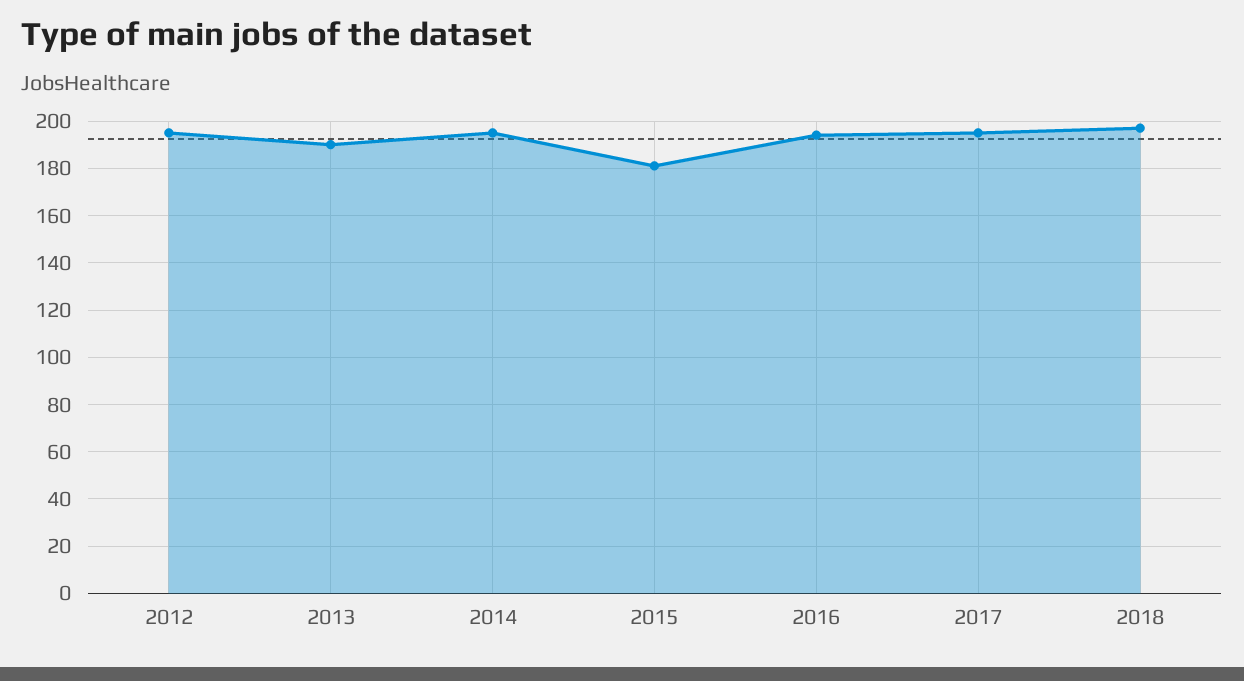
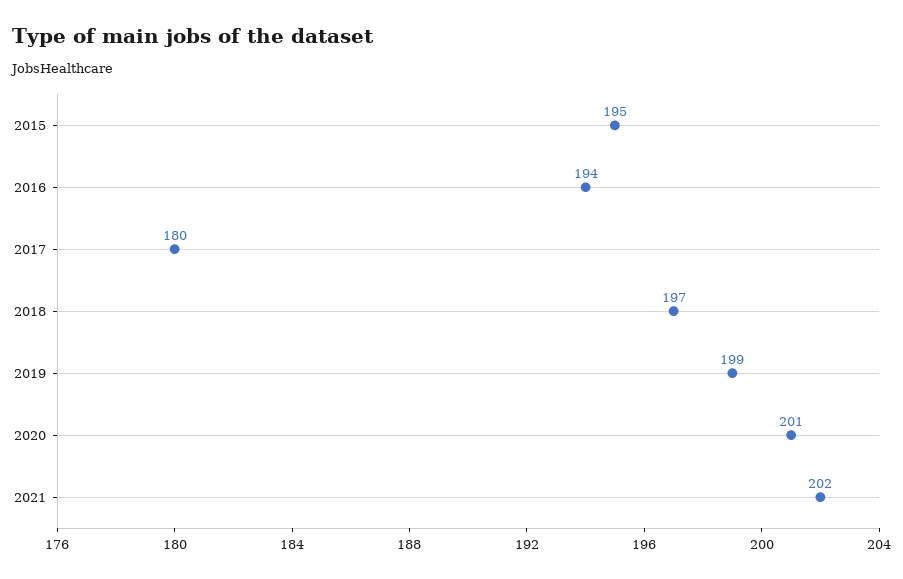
2012: 195 -> none
2013: 190 -> none
2014: 195 -> none
2015: 180 -> 195
2017: 195 -> 180
2019: none -> 199
2020: none -> 201
2021: none -> 202

